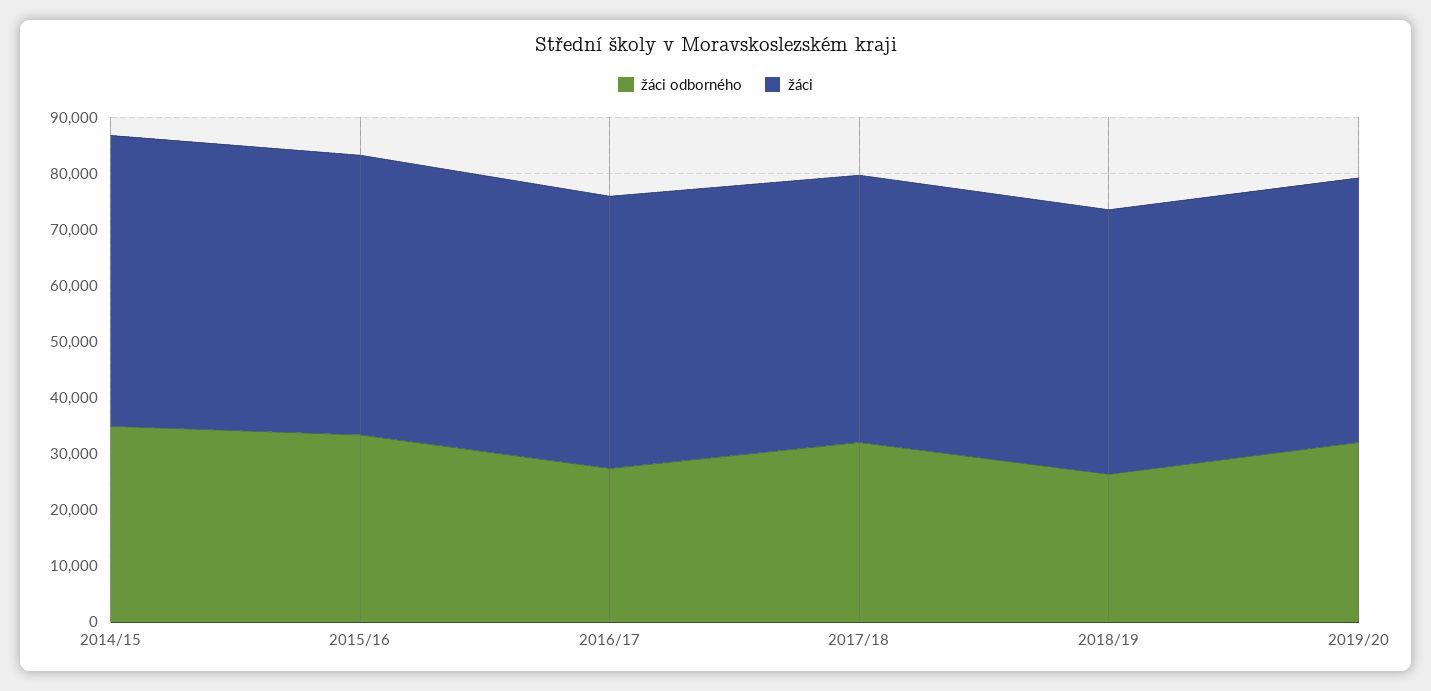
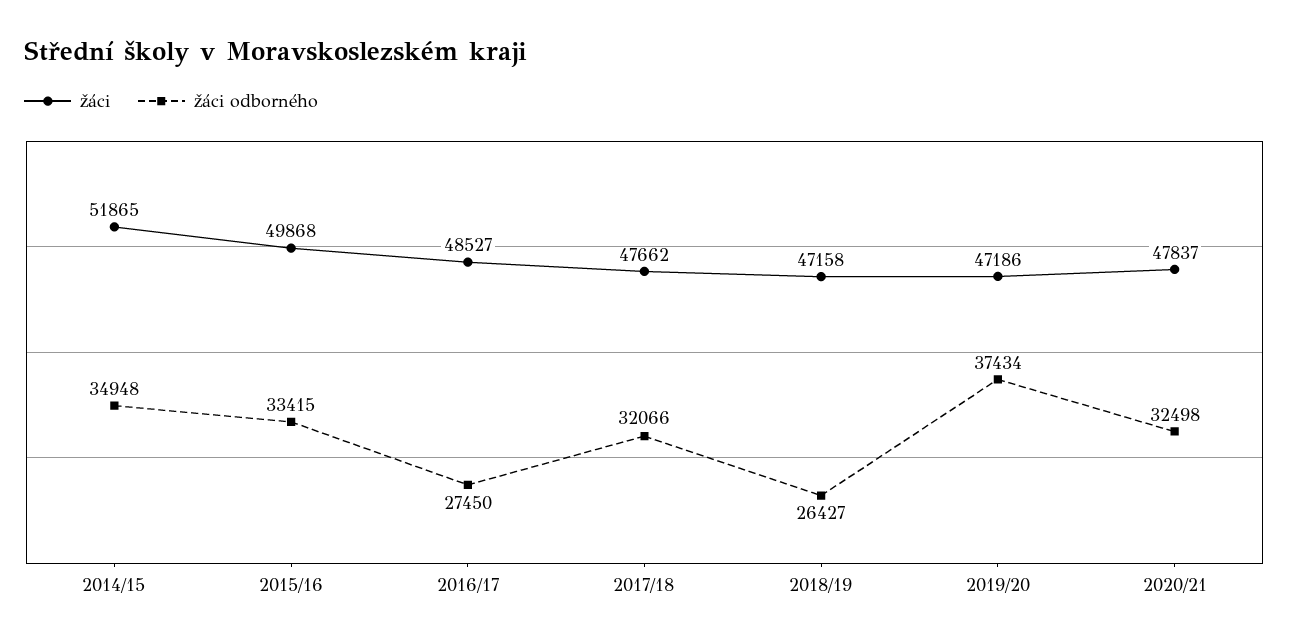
žáci odborného, 2019/20: 32000 -> 37434
žáci, 2020/21: none -> 47837
žáci odborného, 2020/21: none -> 32498

